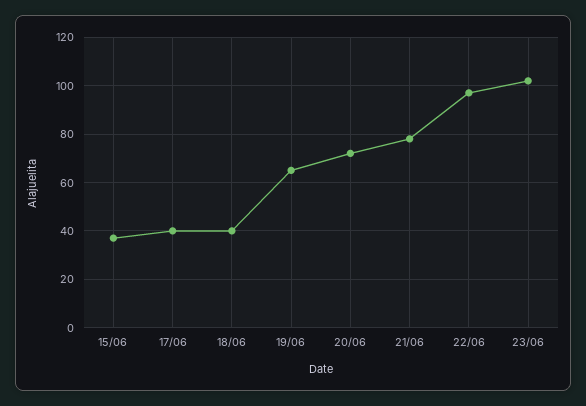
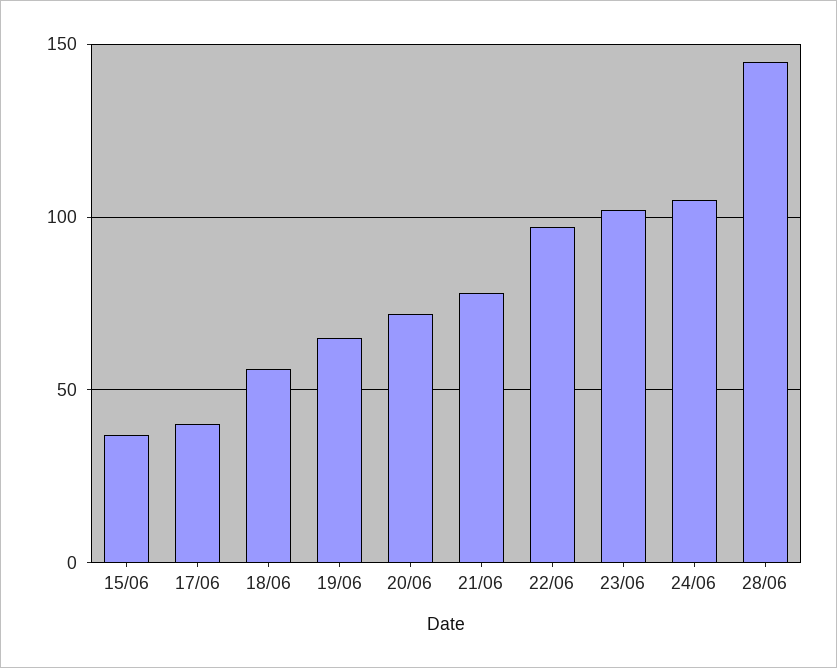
18/06: 40 -> 55
24/06: none -> 105
28/06: none -> 145

